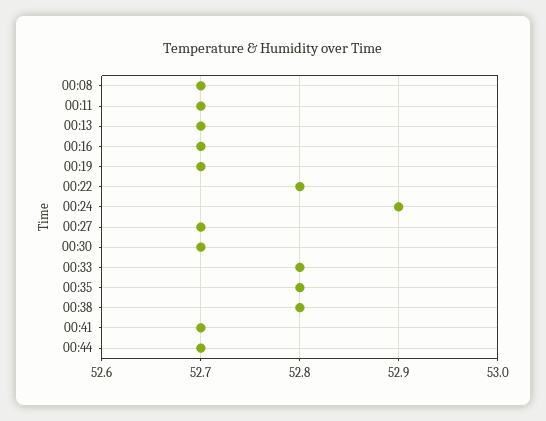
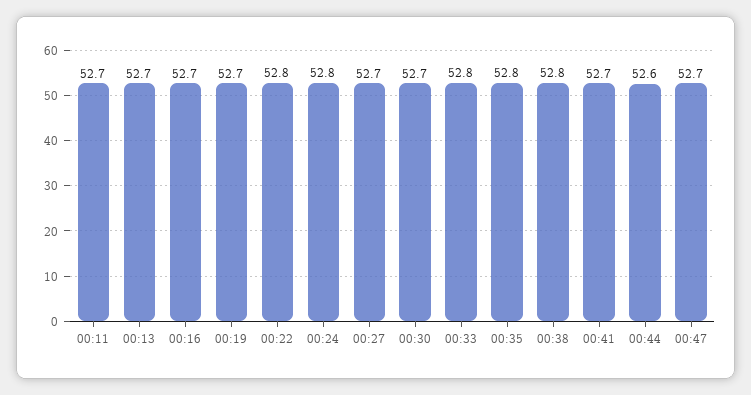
00:08: 52.7 -> none
00:24: 52.9 -> 52.8
00:44: 52.7 -> 52.6
00:47: none -> 52.7

